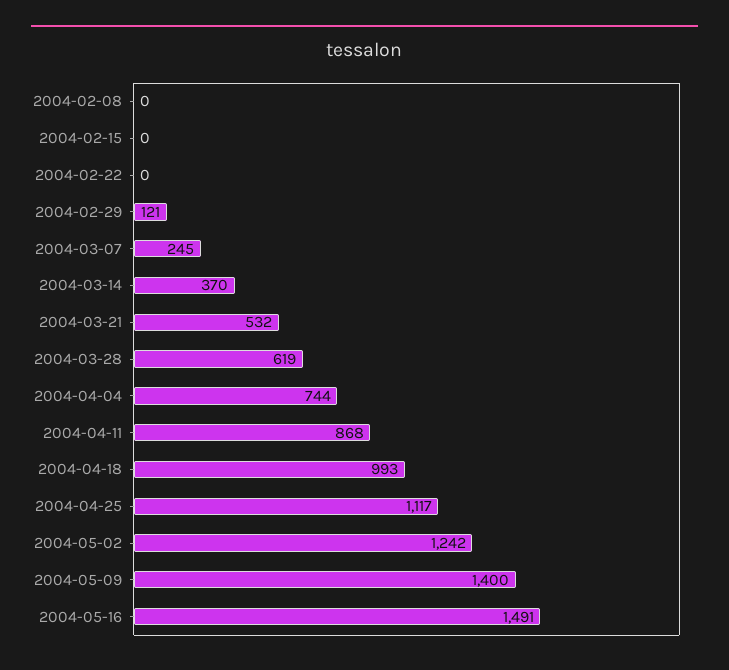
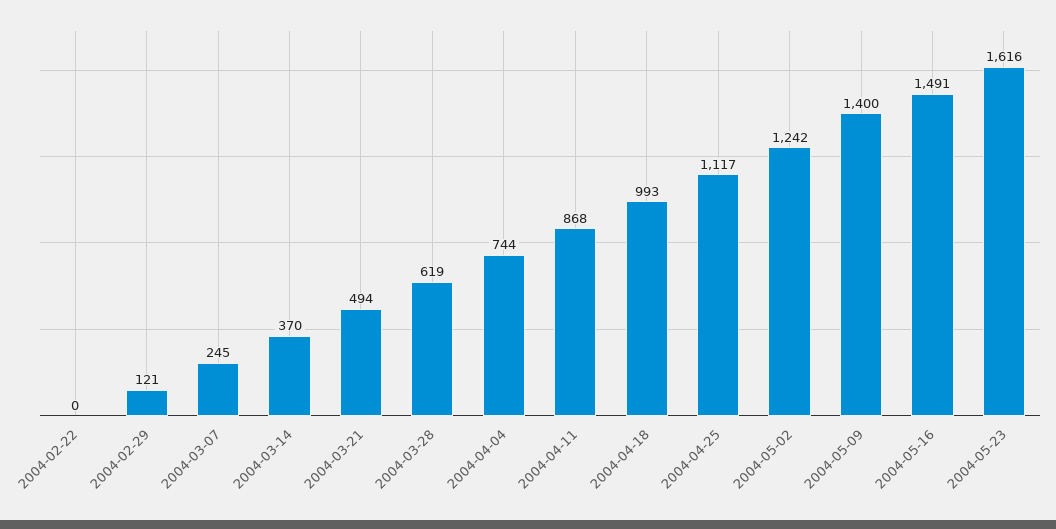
2004-02-08: 0 -> none
2004-02-15: 0 -> none
2004-03-21: 532 -> 494
2004-05-23: none -> 1616

